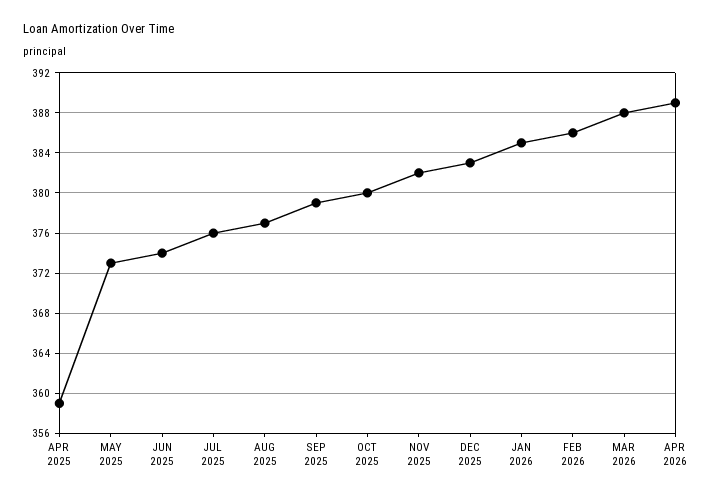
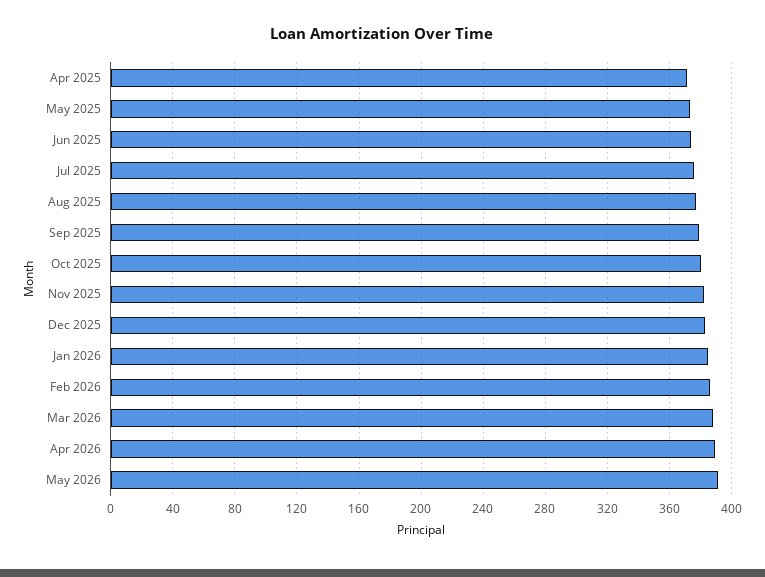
APR 2025: 359 -> 370
May 2026: none -> 390

